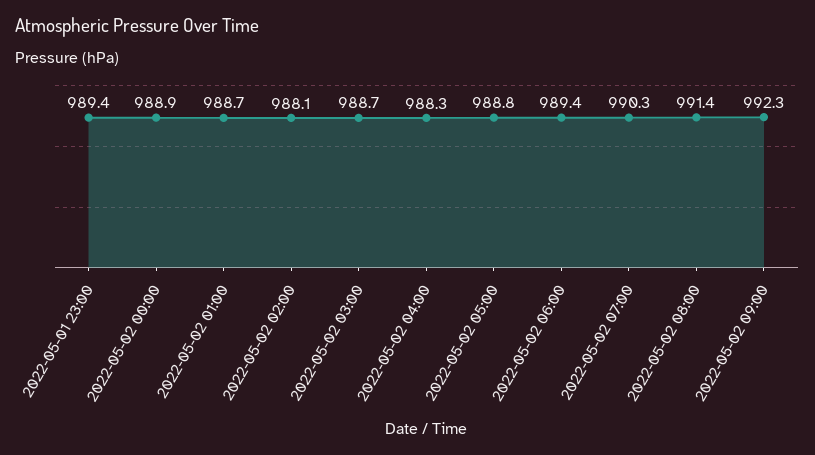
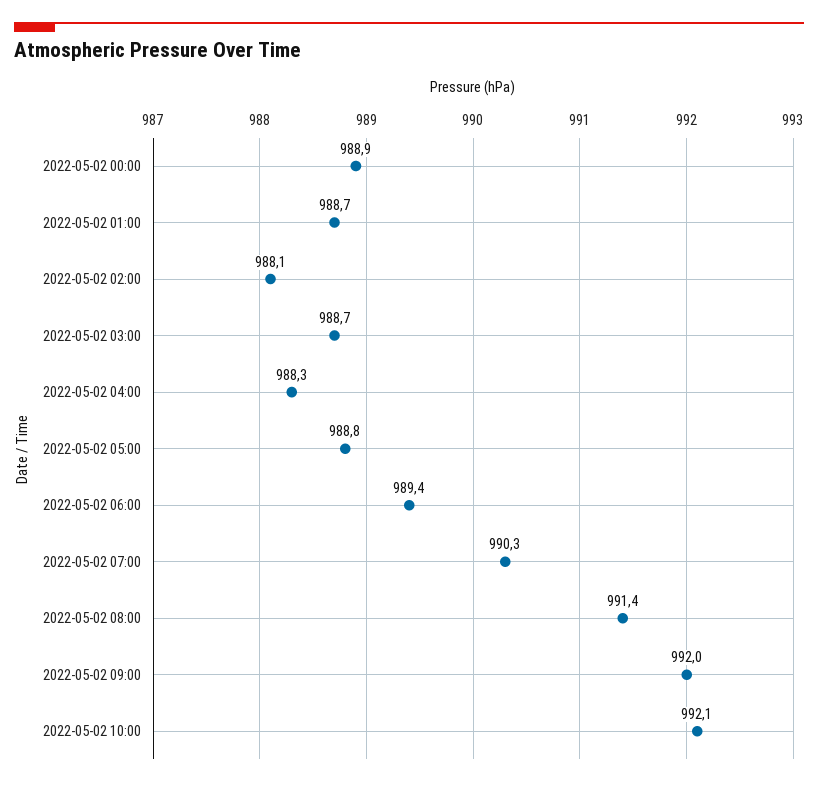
2022-05-01 23:00: 989.4 -> none
2022-05-02 09:00: 992.3 -> 992
2022-05-02 10:00: none -> 992.1

